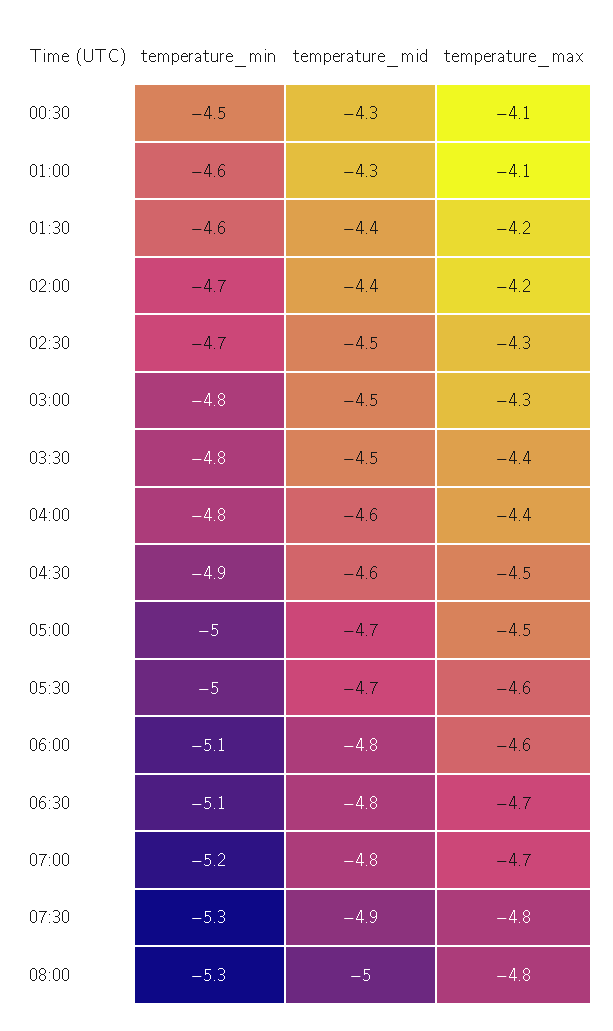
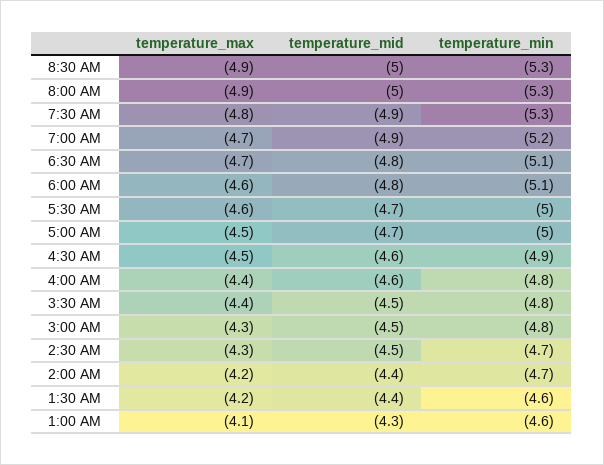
temperature_min, 00:30: -4.5 -> none
temperature_mid, 00:30: -4.3 -> none
temperature_max, 00:30: -4.1 -> none
temperature_mid, 07:00: -4.8 -> -4.9
temperature_max, 08:00: -4.8 -> -4.9
temperature_max, 8:30 AM: none -> -4.9
temperature_mid, 8:30 AM: none -> -5
temperature_min, 8:30 AM: none -> -5.3

